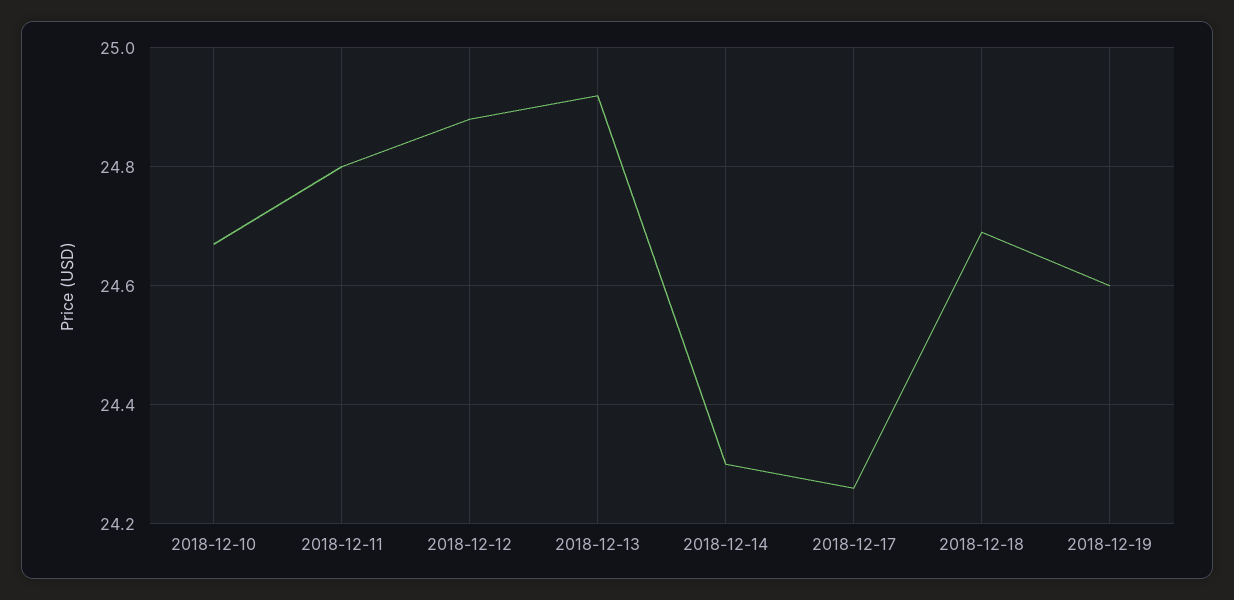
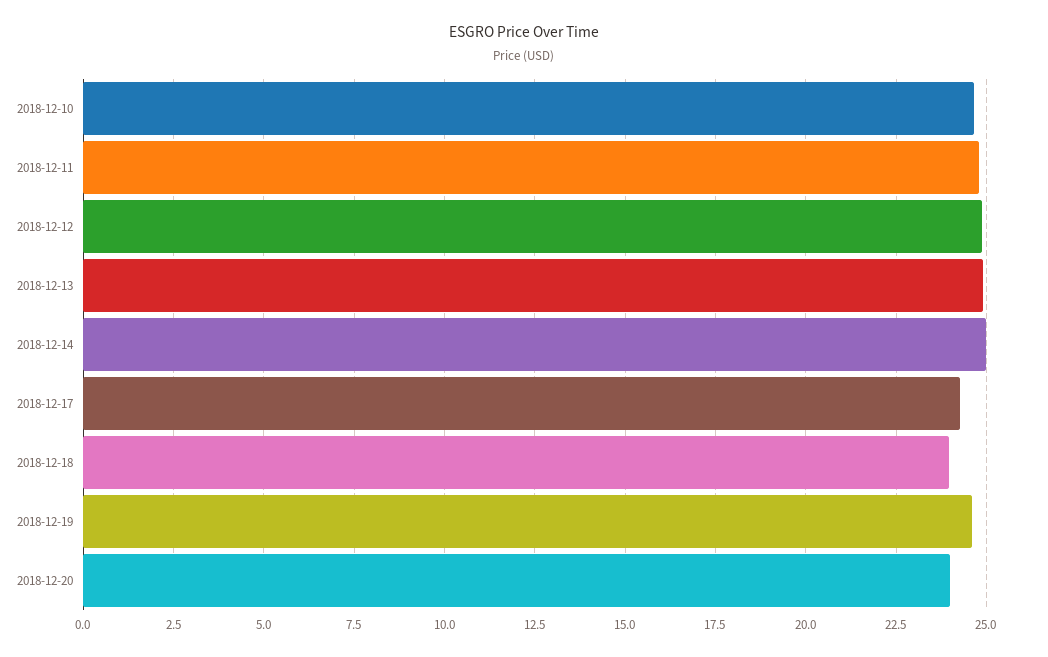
2018-12-14: 24.3 -> 25
2018-12-18: 24.7 -> 24
2018-12-20: none -> 24

